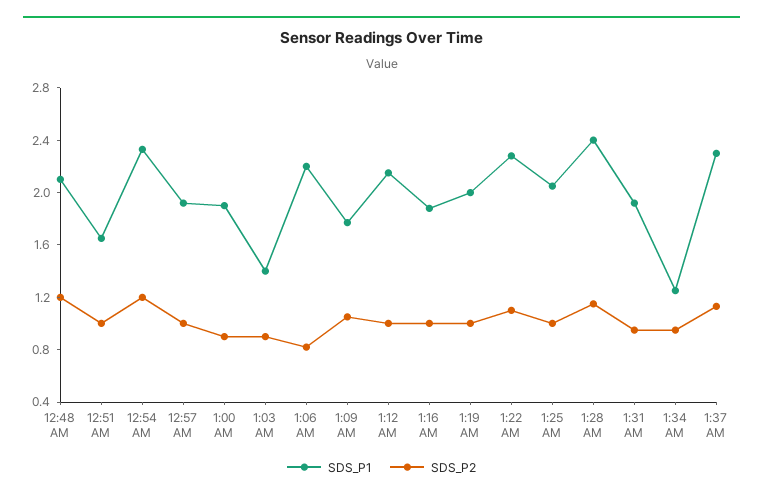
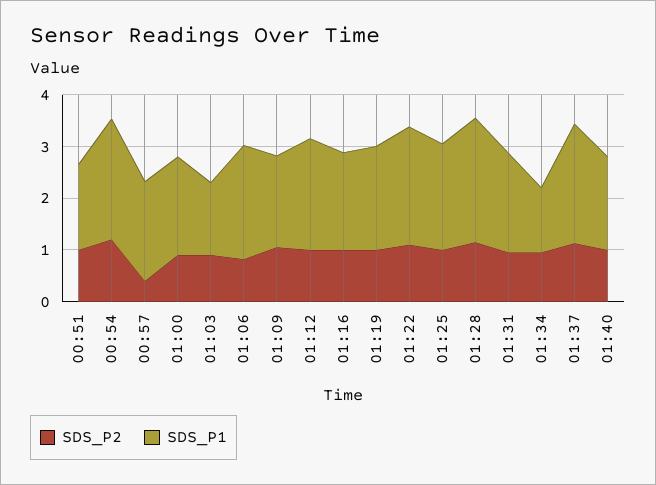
SDS_P1, 12:48 AM: 2.1 -> none
SDS_P2, 12:48 AM: 1.2 -> none
SDS_P2, 12:57 AM: 1 -> 0.4
SDS_P2, 01:40: none -> 1
SDS_P1, 01:40: none -> 1.8

